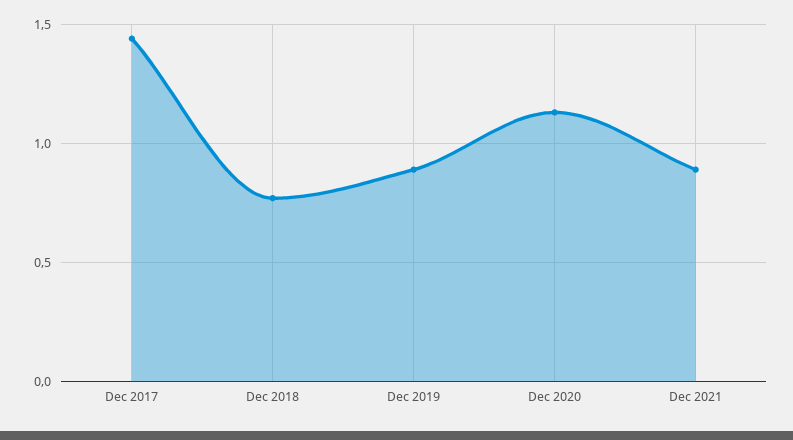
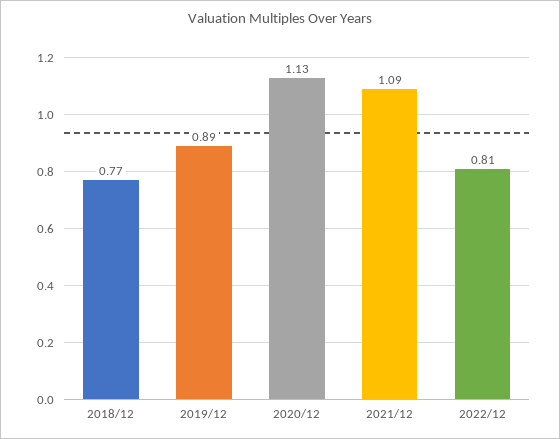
Dec 2017: 1.45 -> none
Dec 2021: 0.9 -> 1.09
2022/12: none -> 0.81

